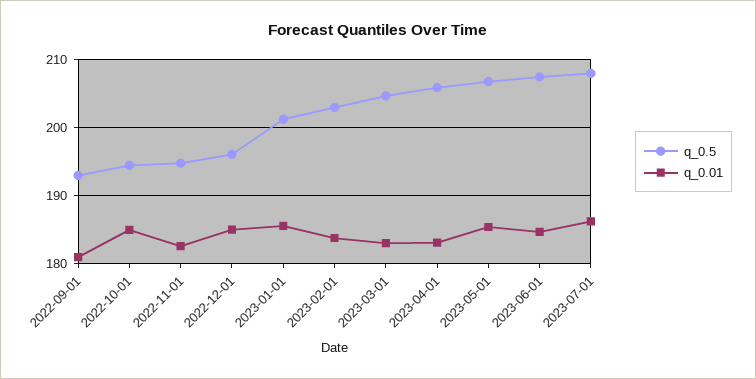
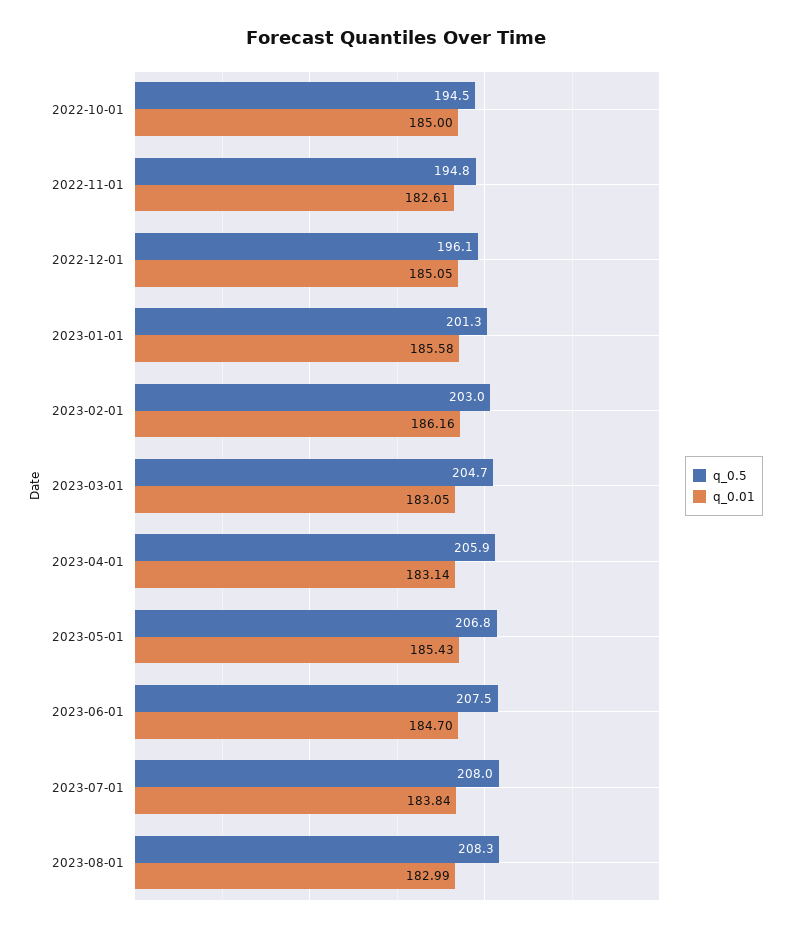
q_0.5, 2022-09-01: 193 -> none
q_0.01, 2022-09-01: 181 -> none
q_0.01, 2023-02-01: 184 -> 186.16
q_0.01, 2023-07-01: 186 -> 183.84
q_0.5, 2023-08-01: none -> 208.3
q_0.01, 2023-08-01: none -> 182.99

